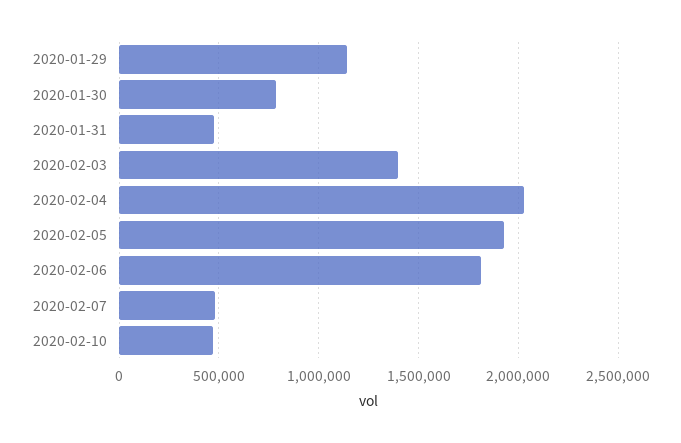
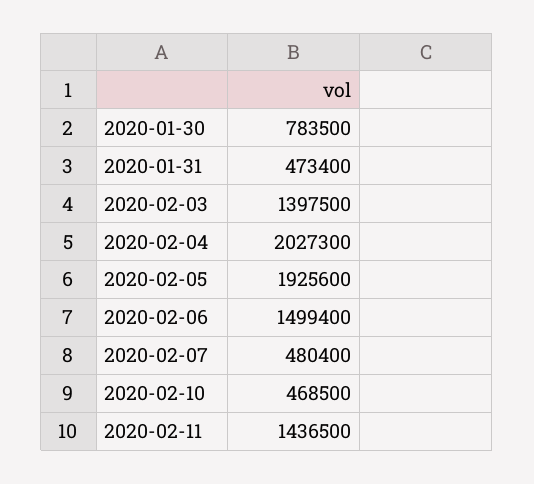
2020-01-29: 1150000 -> none
2020-02-06: 1800000 -> 1499400
2020-02-11: none -> 1436500

